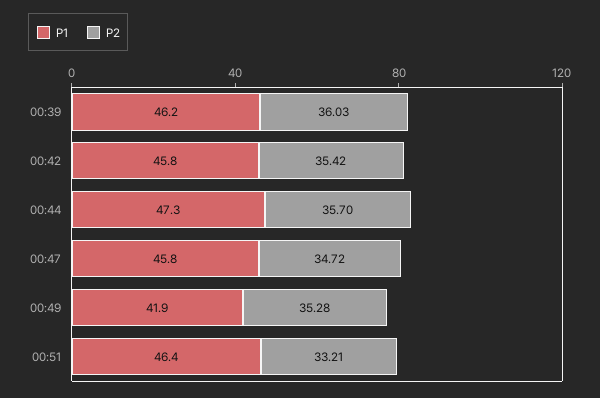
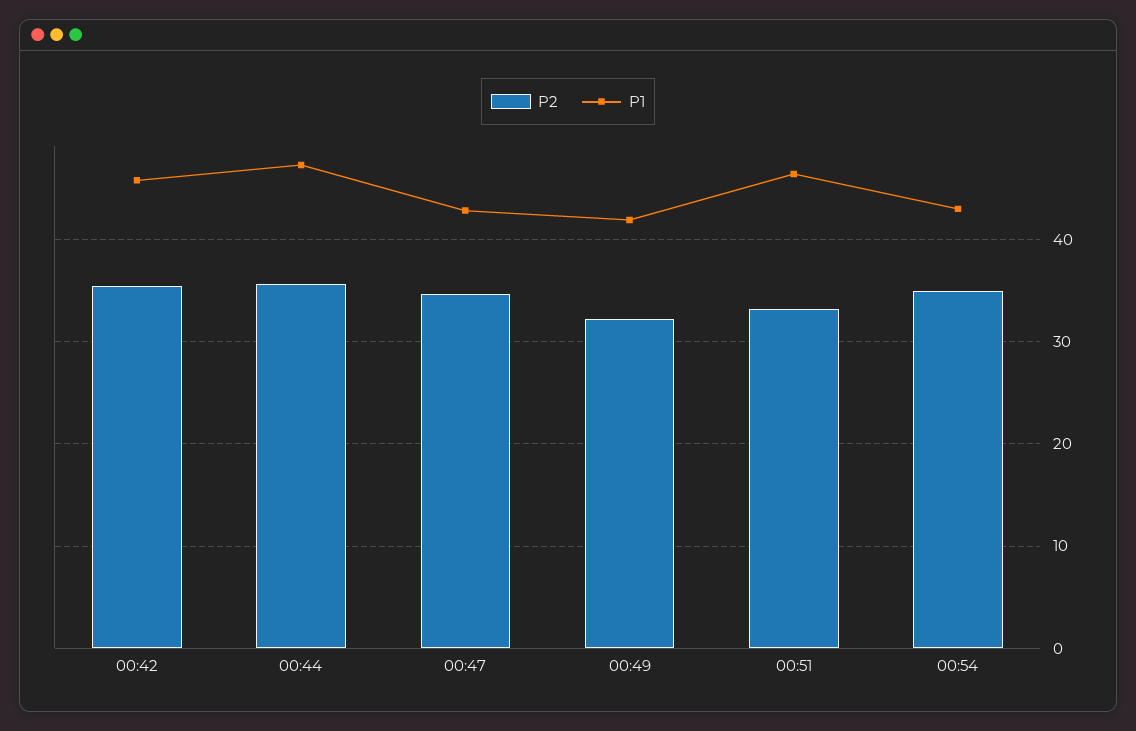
P1, 00:39: 46.2 -> none
P2, 00:39: 36.03 -> none
P1, 00:47: 45.8 -> 43
P2, 00:49: 35.28 -> 32
P2, 00:54: none -> 35
P1, 00:54: none -> 43

